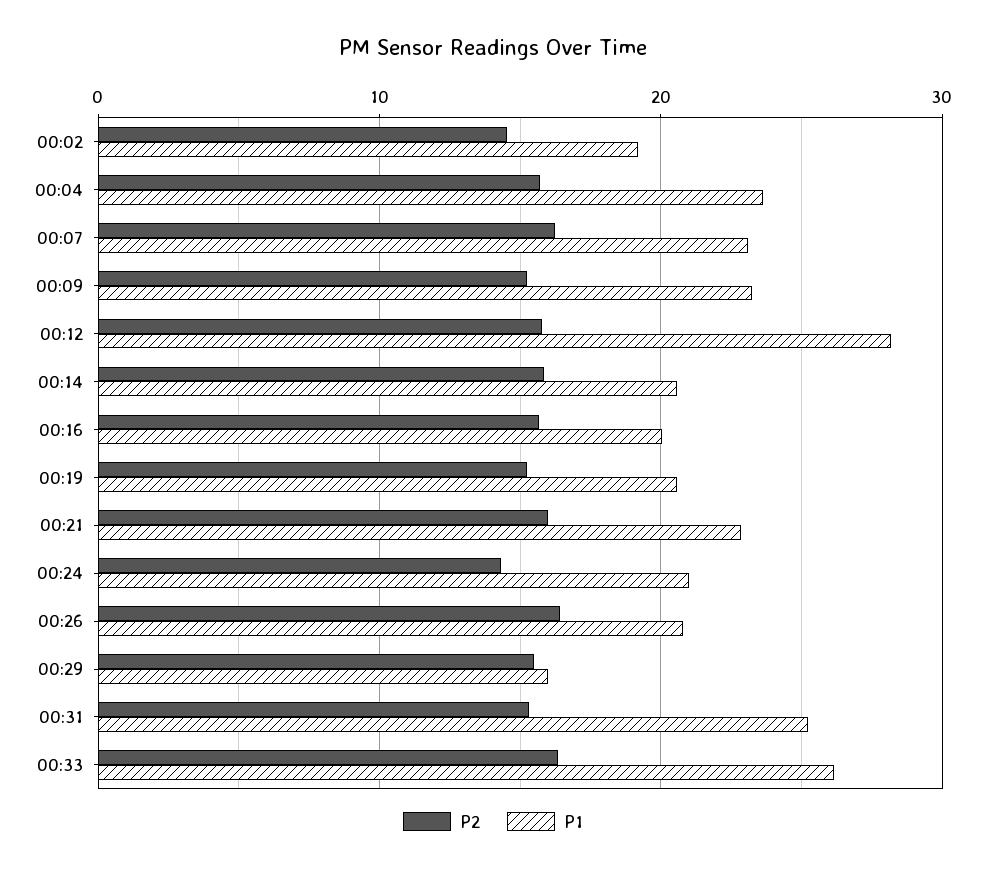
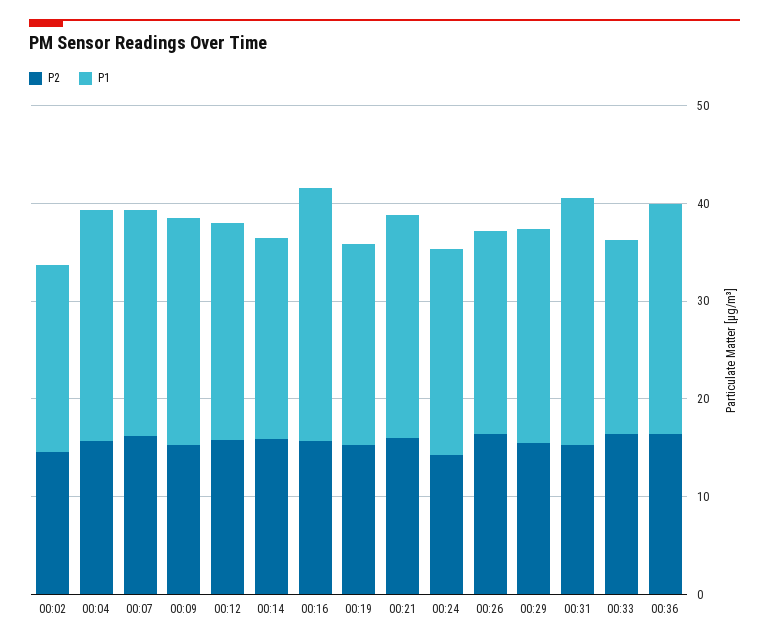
P1, 00:12: 28 -> 22
P1, 00:16: 20 -> 26
P1, 00:29: 16 -> 22
P1, 00:33: 26 -> 20
P2, 00:36: none -> 16
P1, 00:36: none -> 24

